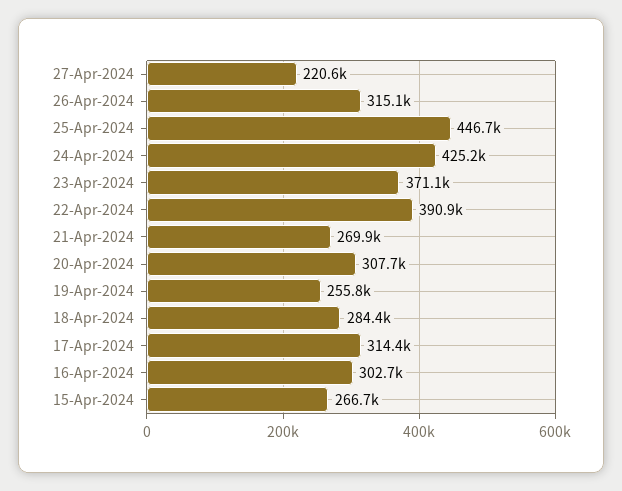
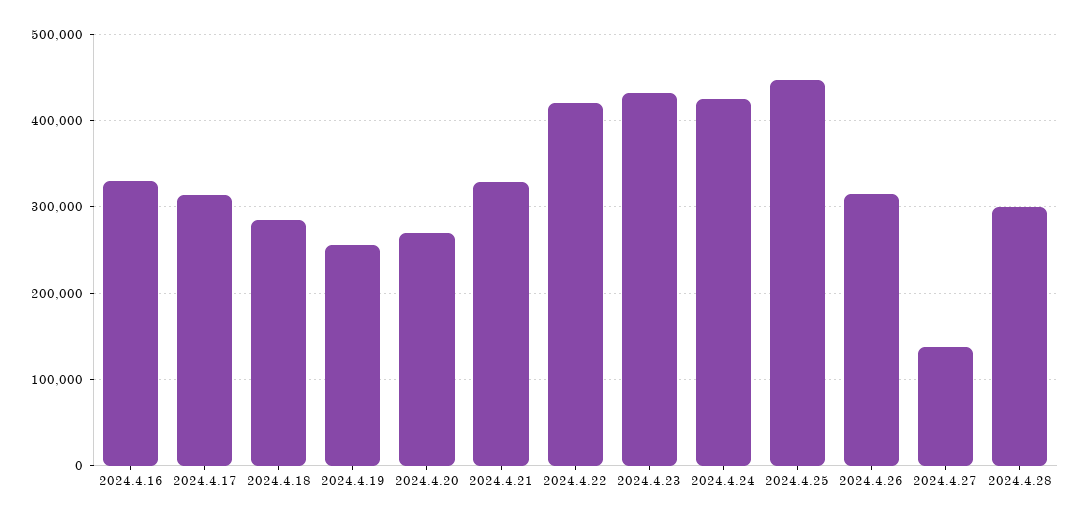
27-Apr-2024: 220600 -> 140000
23-Apr-2024: 371100 -> 430000
22-Apr-2024: 390900 -> 420000
21-Apr-2024: 269900 -> 330000
20-Apr-2024: 307700 -> 270000
16-Apr-2024: 302700 -> 330000
15-Apr-2024: 266700 -> none
2024.4.28: none -> 300000

